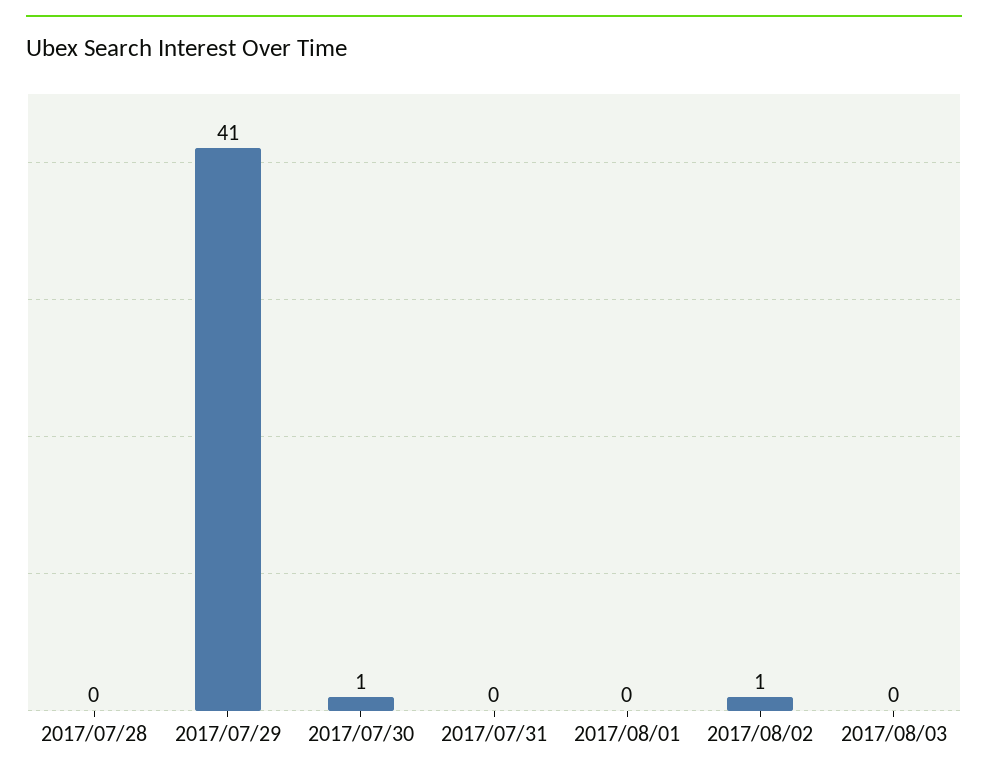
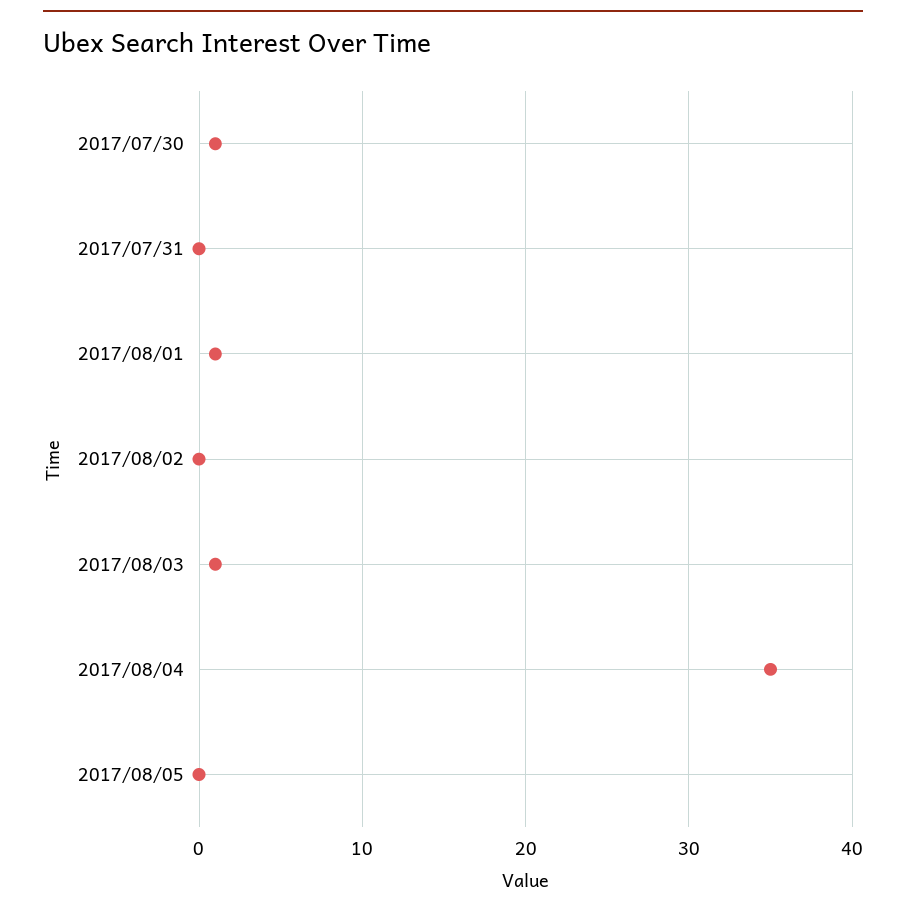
2017/07/28: 0 -> none
2017/07/29: 41 -> none
2017/08/01: 0 -> 1
2017/08/02: 1 -> 0
2017/08/03: 0 -> 1
2017/08/04: none -> 35
2017/08/05: none -> 0

